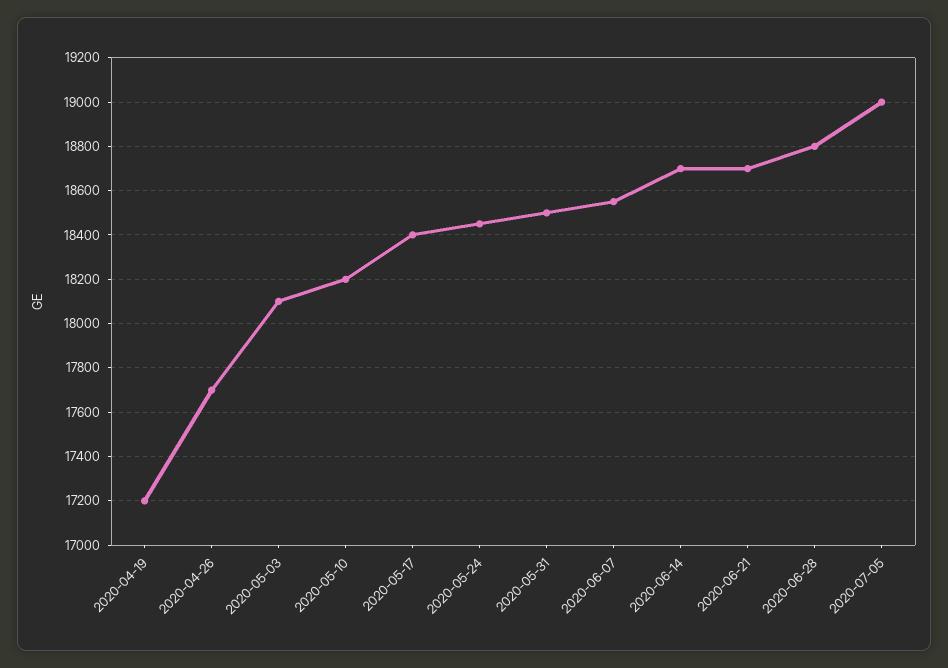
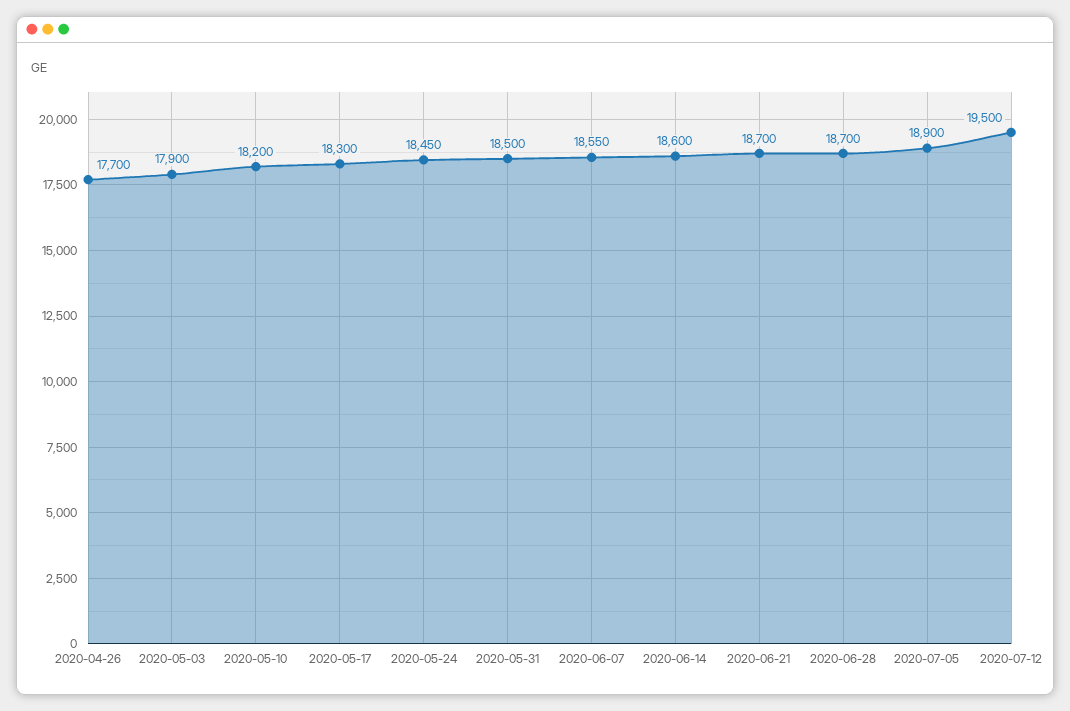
2020-04-19: 17200 -> none
2020-05-03: 18100 -> 17900
2020-05-17: 18400 -> 18300
2020-06-14: 18700 -> 18600
2020-06-28: 18800 -> 18700
2020-07-05: 19000 -> 18900
2020-07-12: none -> 19500

